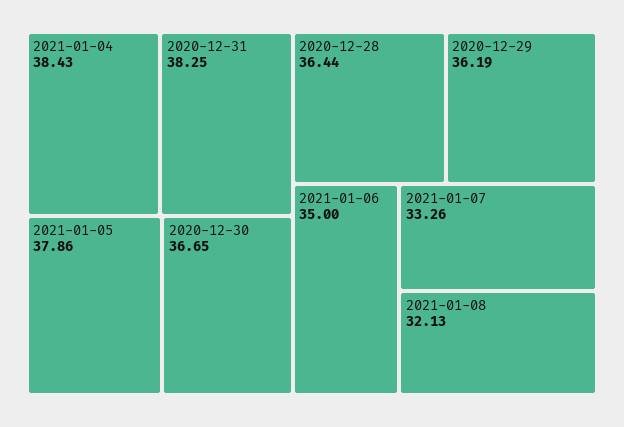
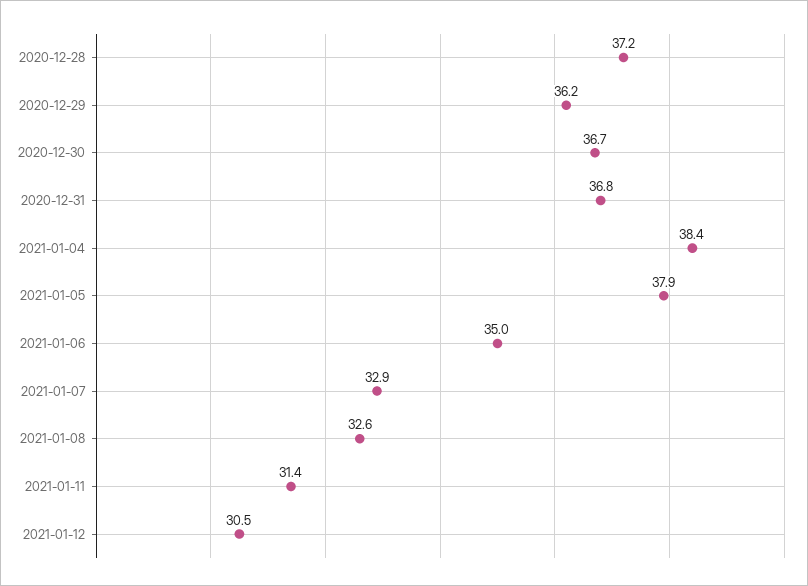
2020-12-31: 38.25 -> 36.8
2020-12-28: 36.44 -> 37.2
2021-01-07: 33.26 -> 32.9
2021-01-08: 32.13 -> 32.6
2021-01-11: none -> 31.4
2021-01-12: none -> 30.5

